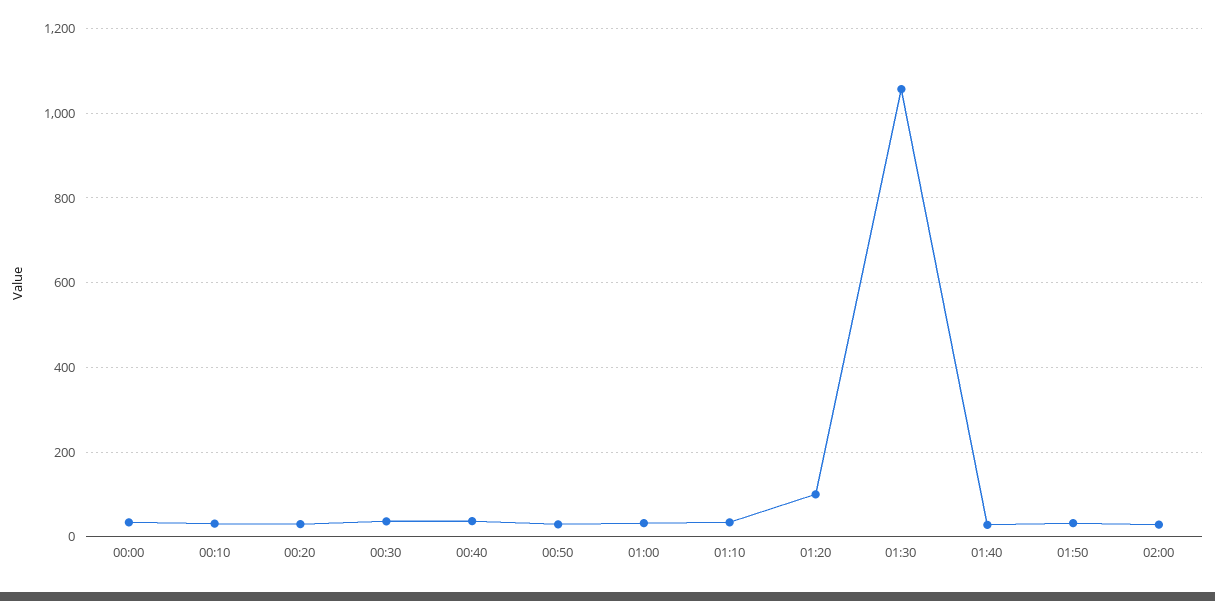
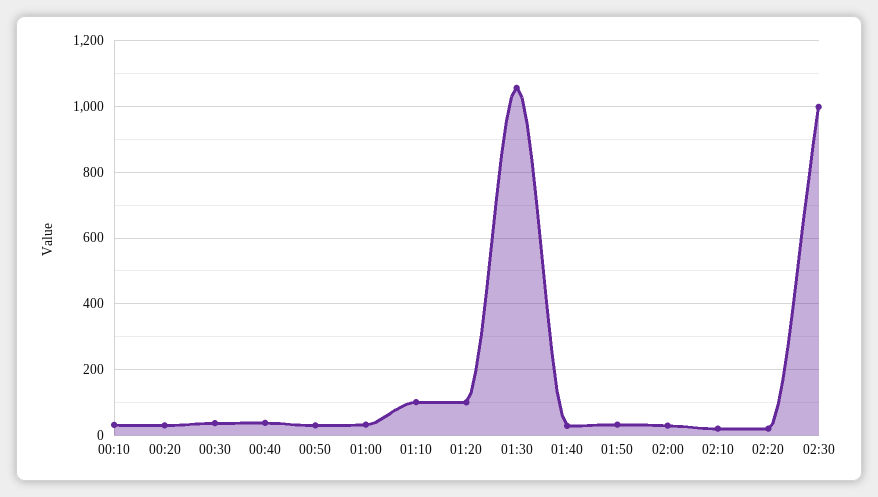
00:00: 40 -> none
01:10: 40 -> 100
02:10: none -> 20
02:20: none -> 20
02:30: none -> 1000

